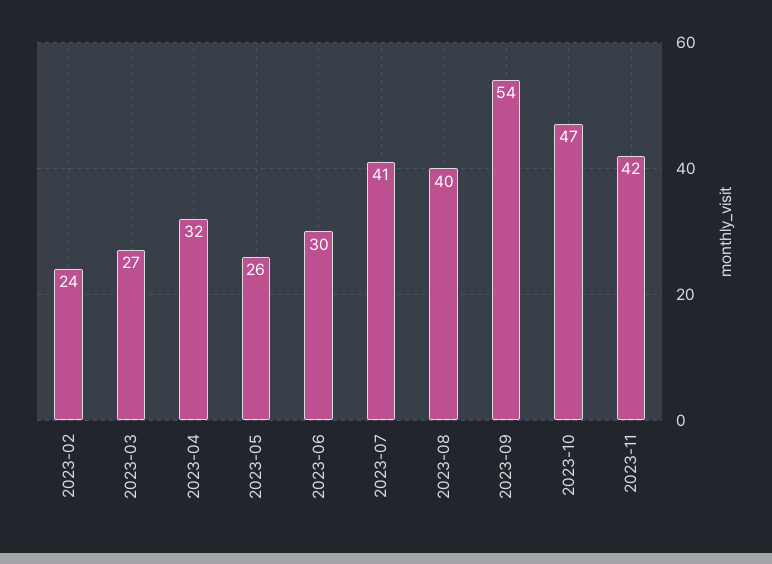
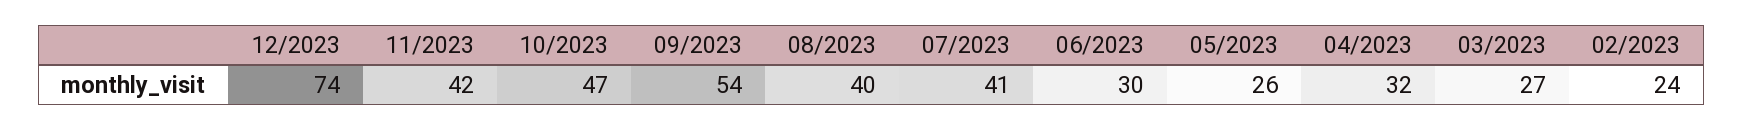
12/2023: none -> 74

